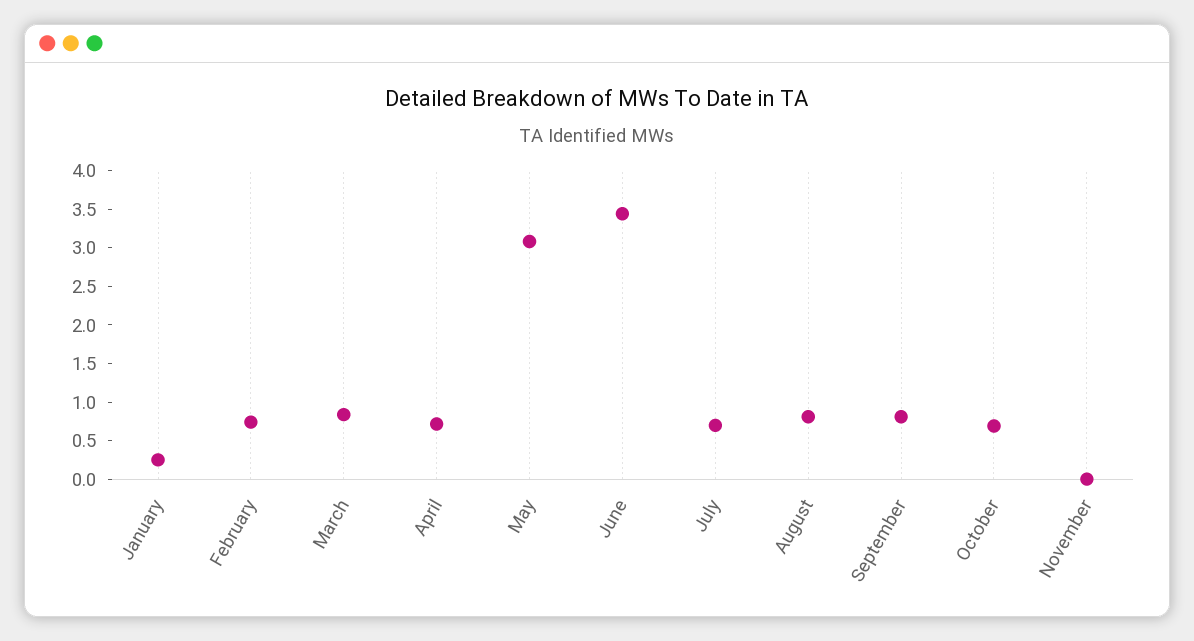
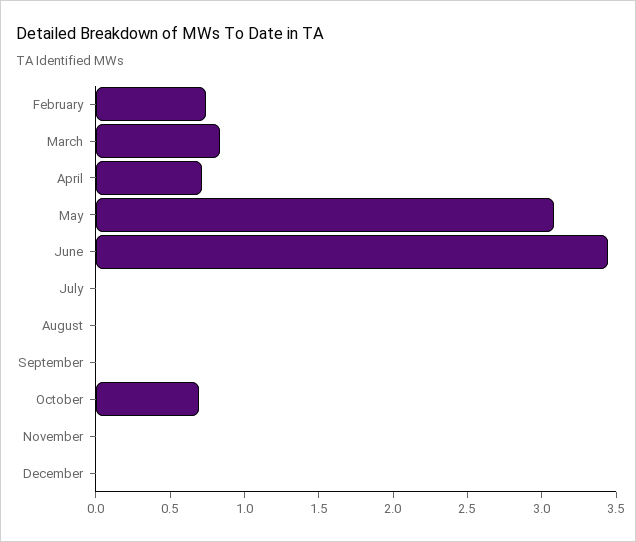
January: 0.25 -> none
July: 0.75 -> 0
August: 0.75 -> 0
September: 0.75 -> 0
December: none -> 0

